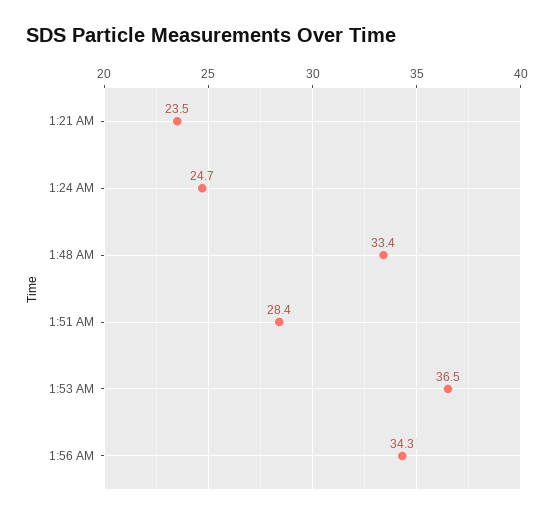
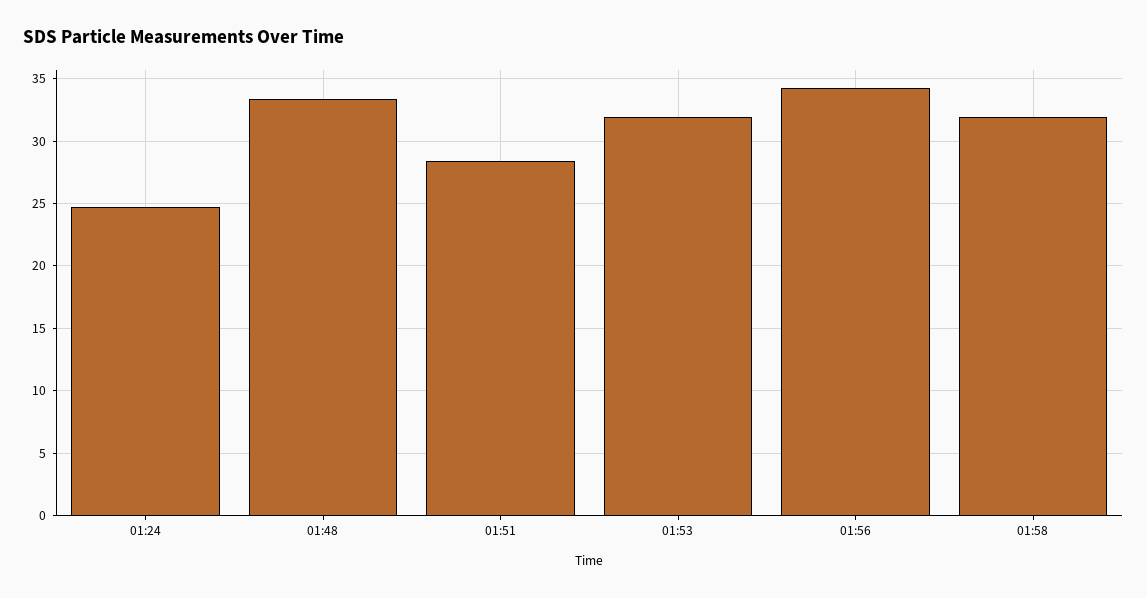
1:21 AM: 23.5 -> none
1:53 AM: 36.5 -> 32
01:58: none -> 32

